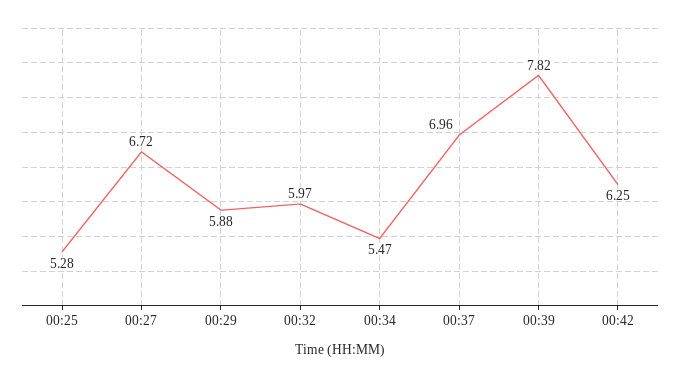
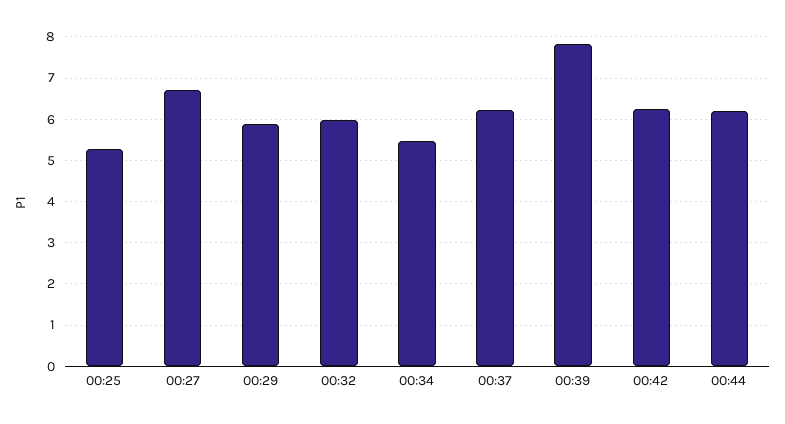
00:37: 6.96 -> 6.2
00:44: none -> 6.2

